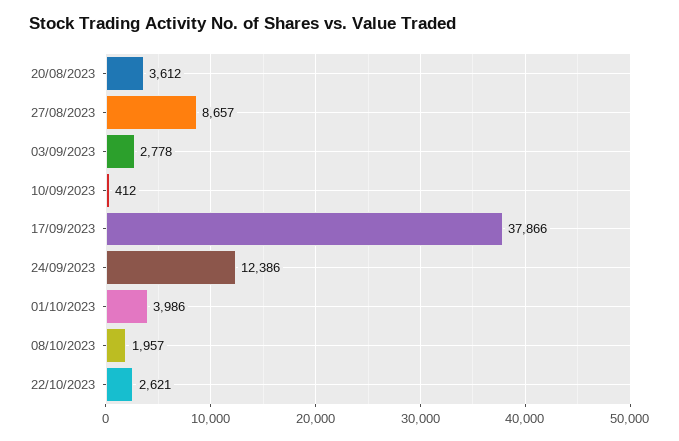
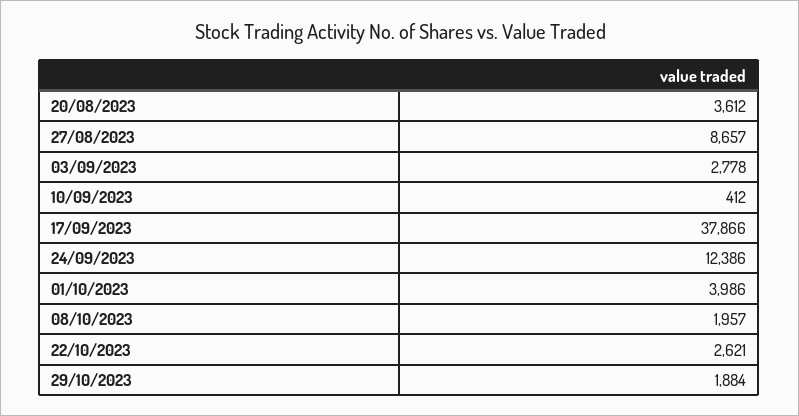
29/10/2023: none -> 1884

